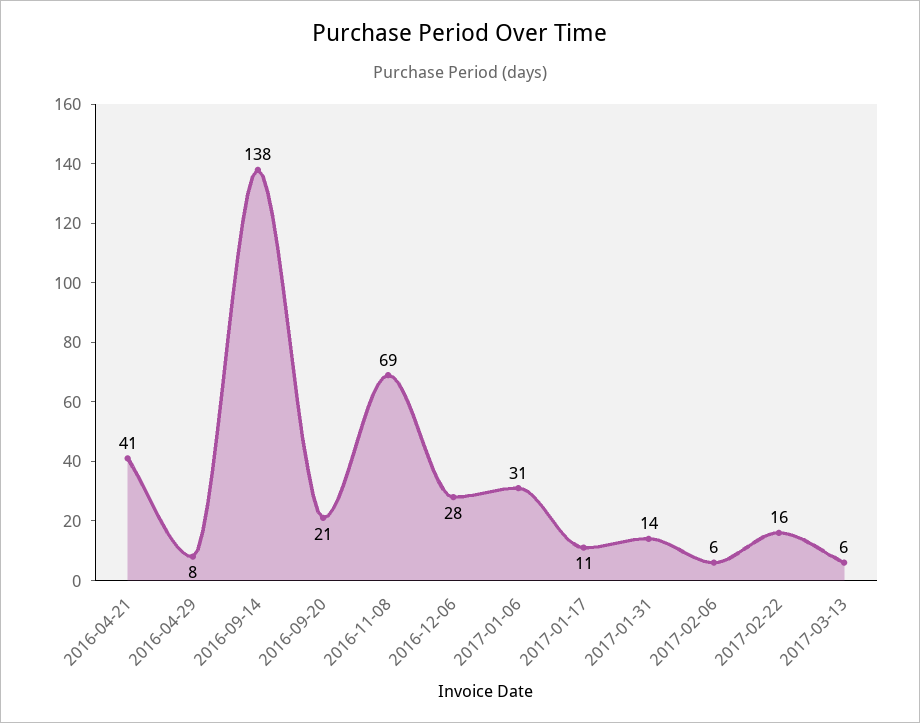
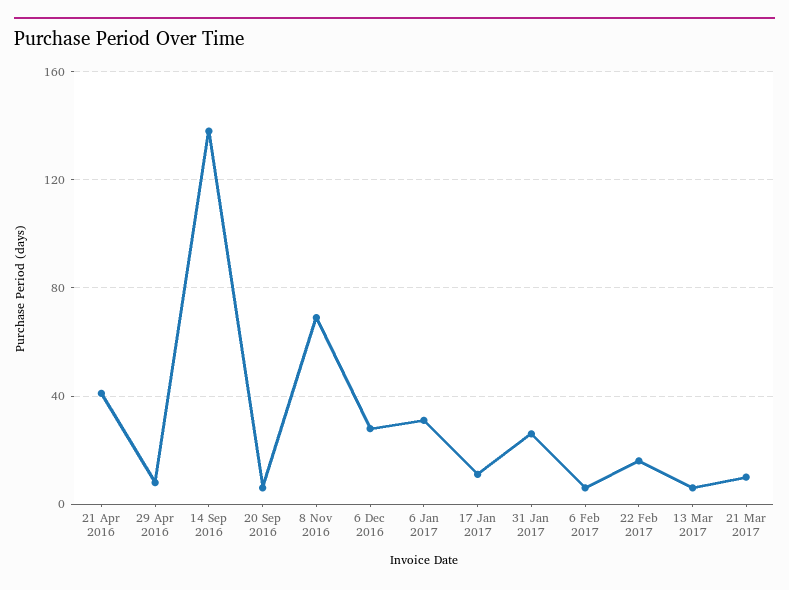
2016-09-20: 21 -> 5
2017-01-31: 14 -> 25
21 Mar 2017: none -> 10

